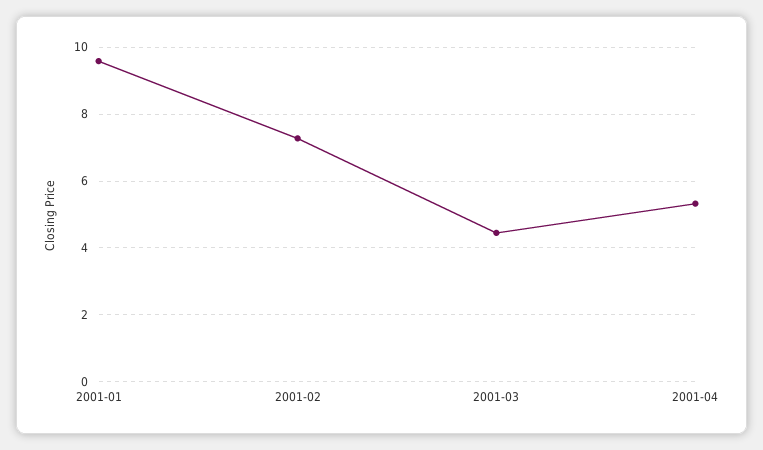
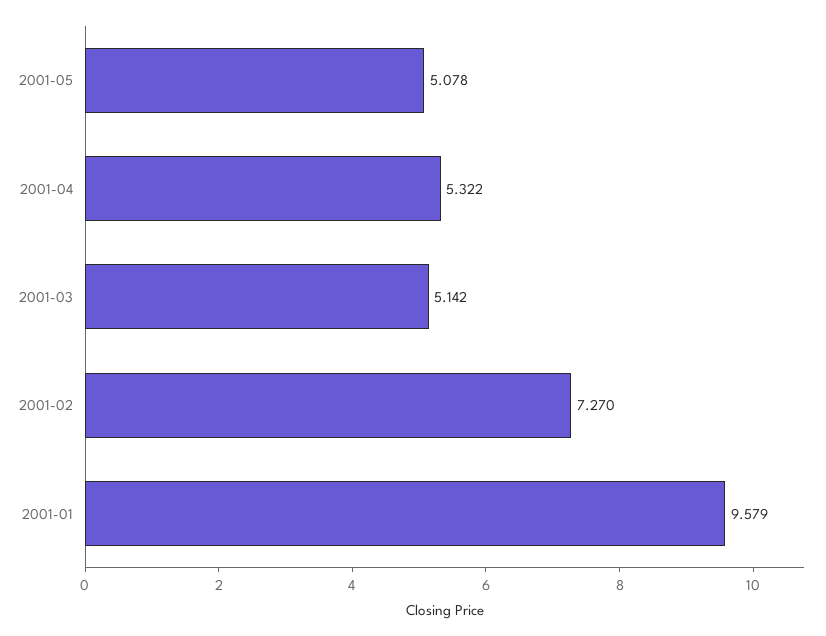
2001-03: 4.4 -> 5.142
2001-05: none -> 5.078

